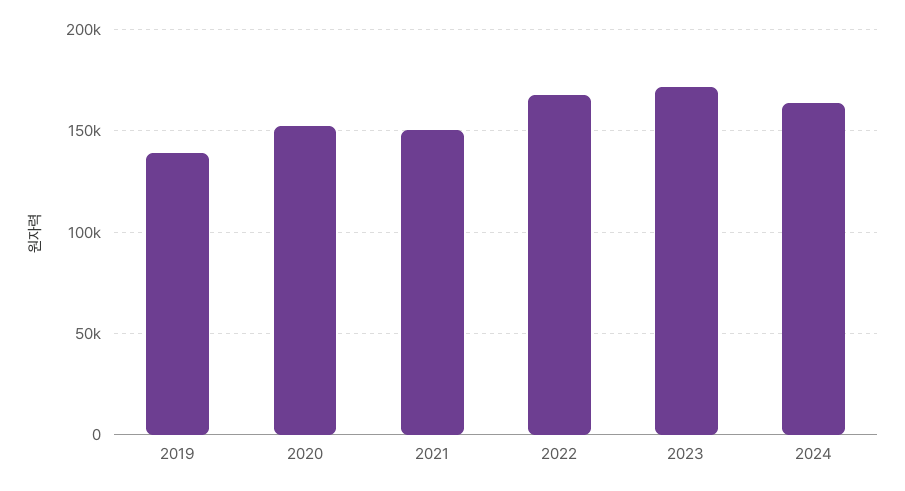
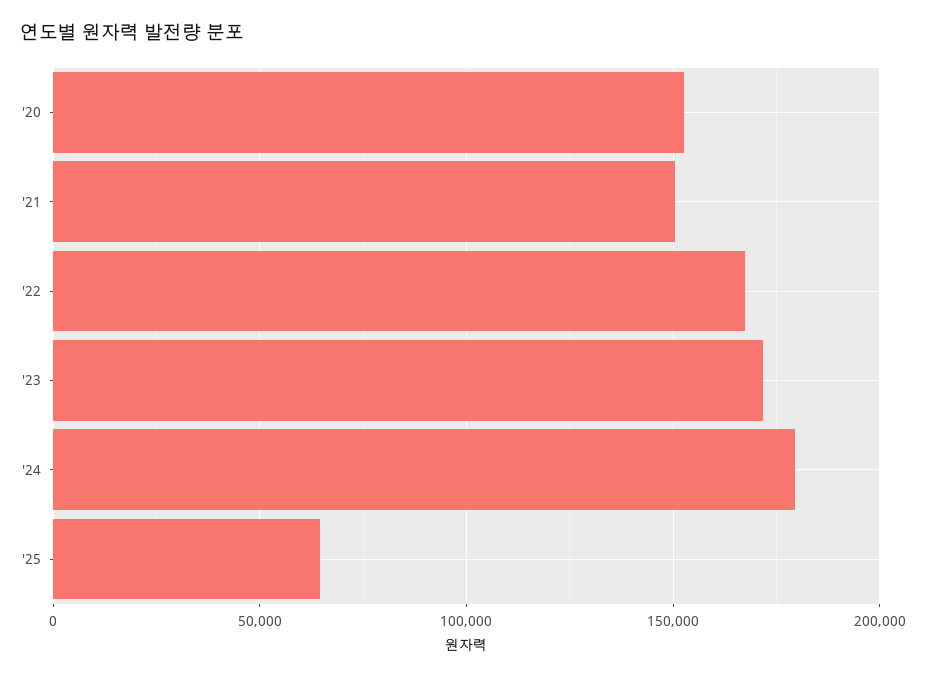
2019: 140000 -> none
2024: 165000 -> 180000
'25: none -> 65000

